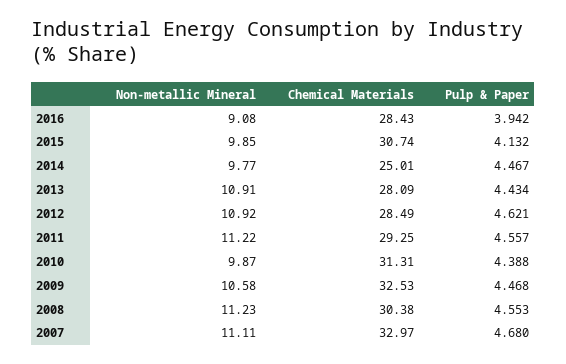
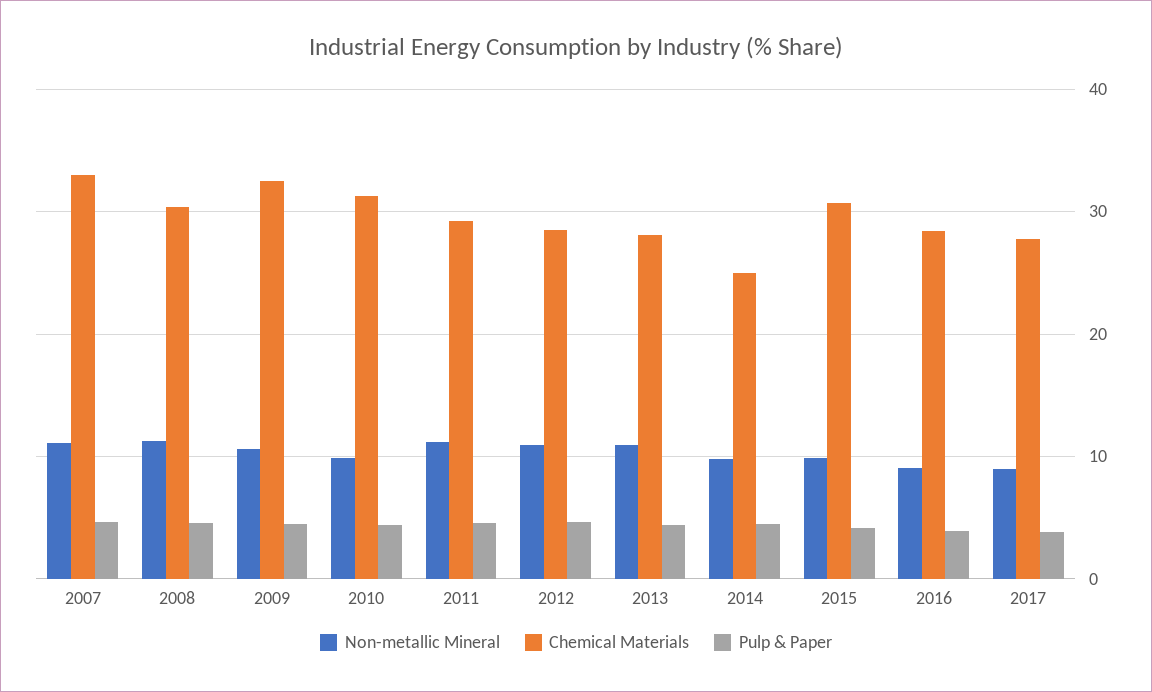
Non-metallic Mineral, 2017: none -> 9
Chemical Materials, 2017: none -> 28
Pulp & Paper, 2017: none -> 4

